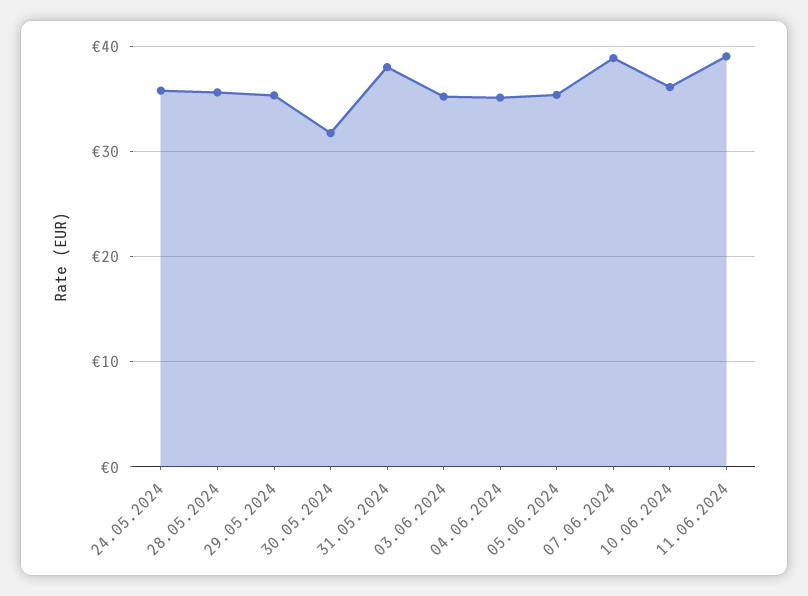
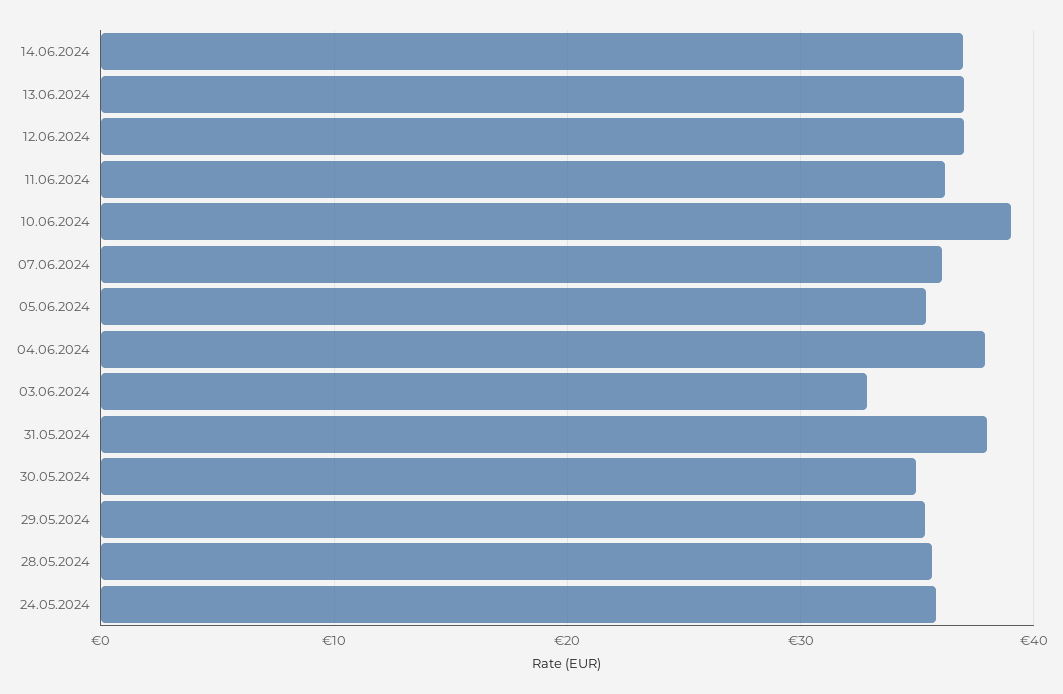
30.05.2024: 32 -> 35
03.06.2024: 35 -> 33
04.06.2024: 35 -> 38
07.06.2024: 39 -> 36
10.06.2024: 36 -> 39
11.06.2024: 39 -> 36
14.06.2024: none -> 37
13.06.2024: none -> 37
12.06.2024: none -> 37

